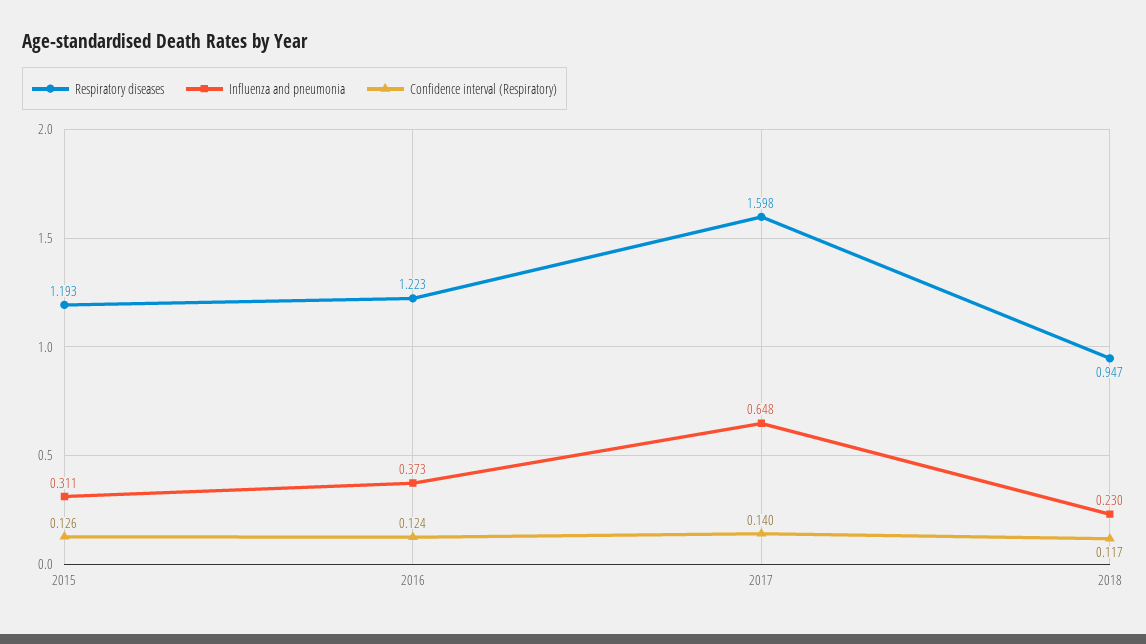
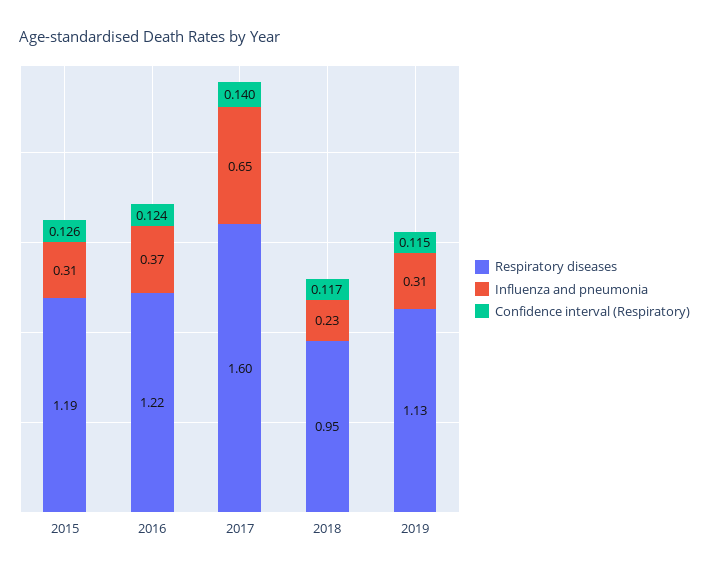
Respiratory diseases, 2019: none -> 1.13
Influenza and pneumonia, 2019: none -> 0.31
Confidence interval (Respiratory), 2019: none -> 0.115

